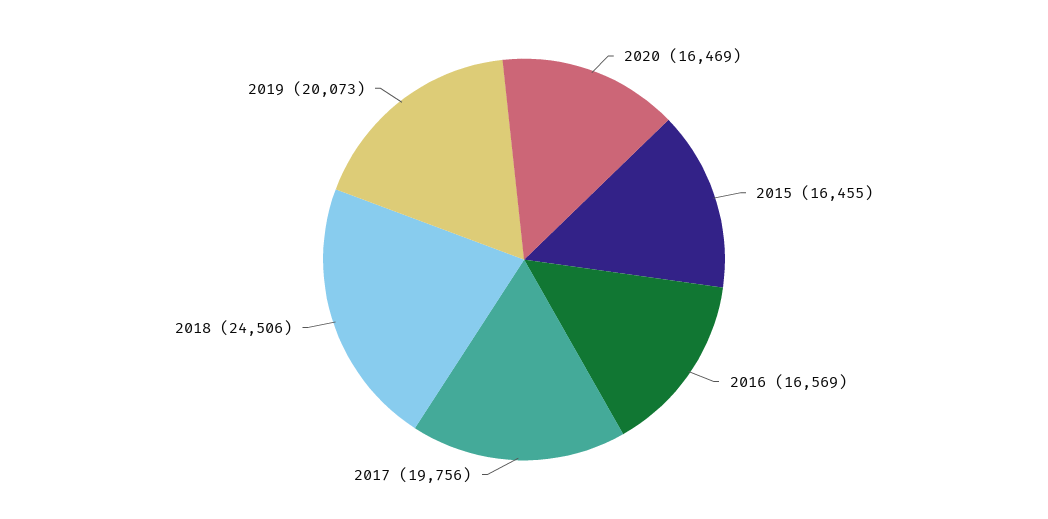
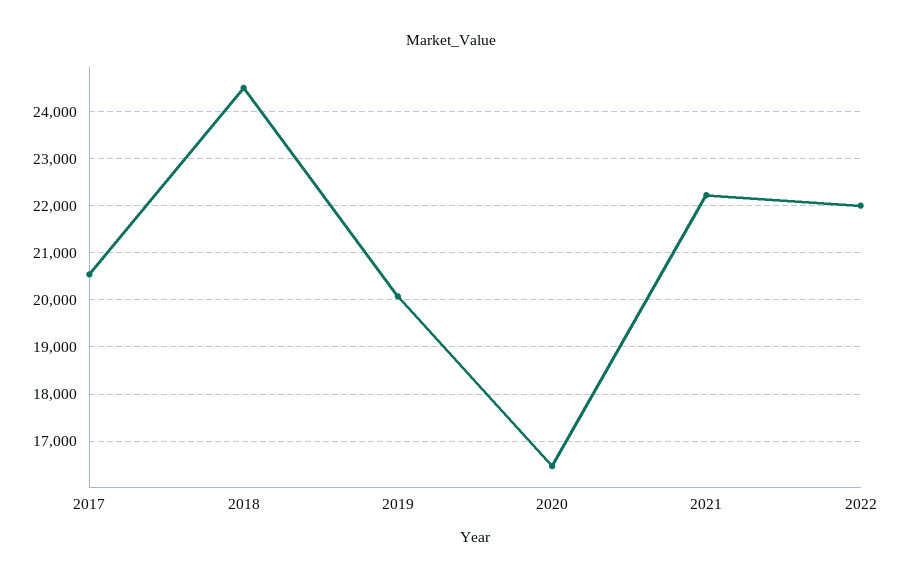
2015: 16455 -> none
2016: 16569 -> none
2017: 19756 -> 20600
2021: none -> 22200
2022: none -> 22000

